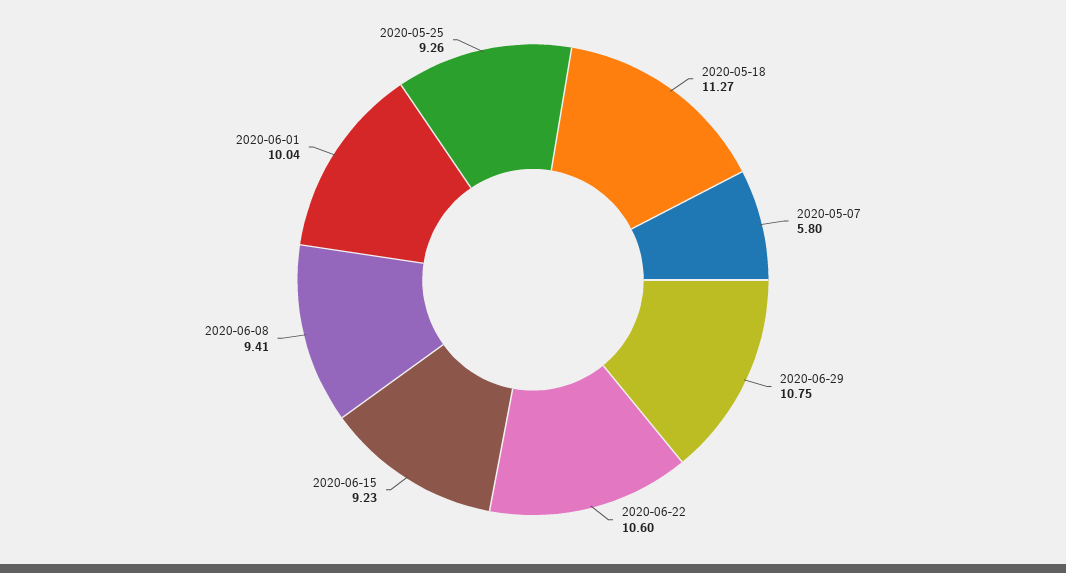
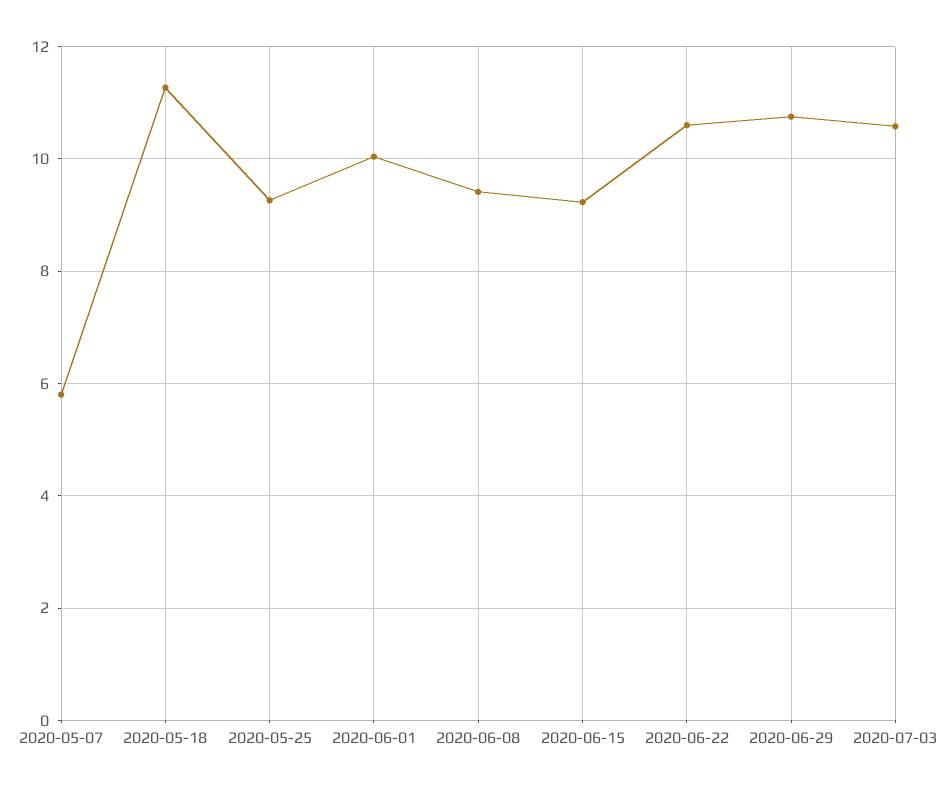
2020-07-03: none -> 10.6

